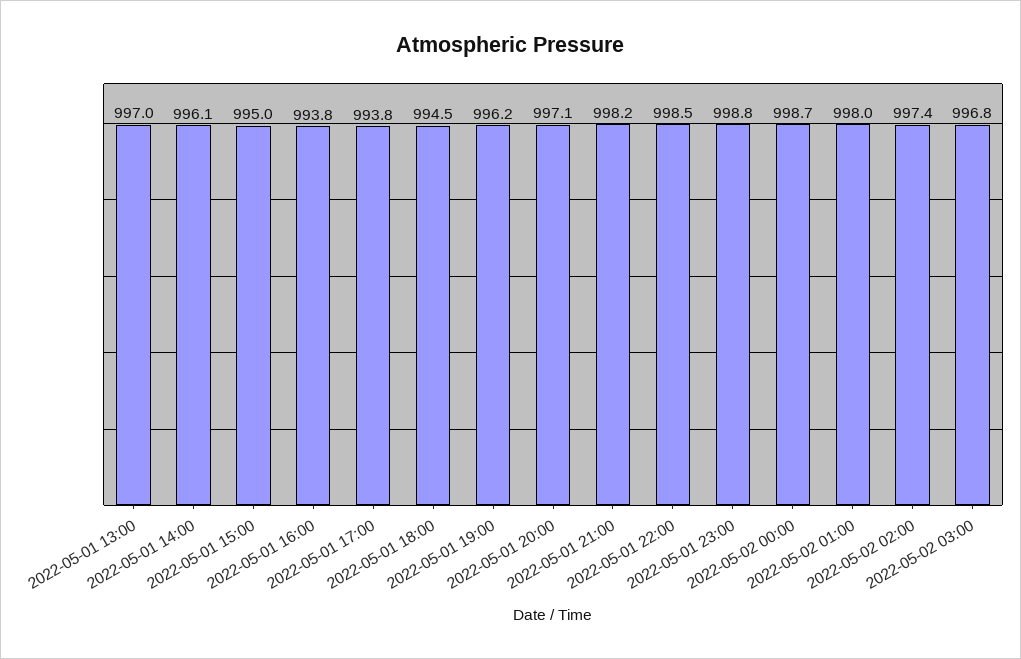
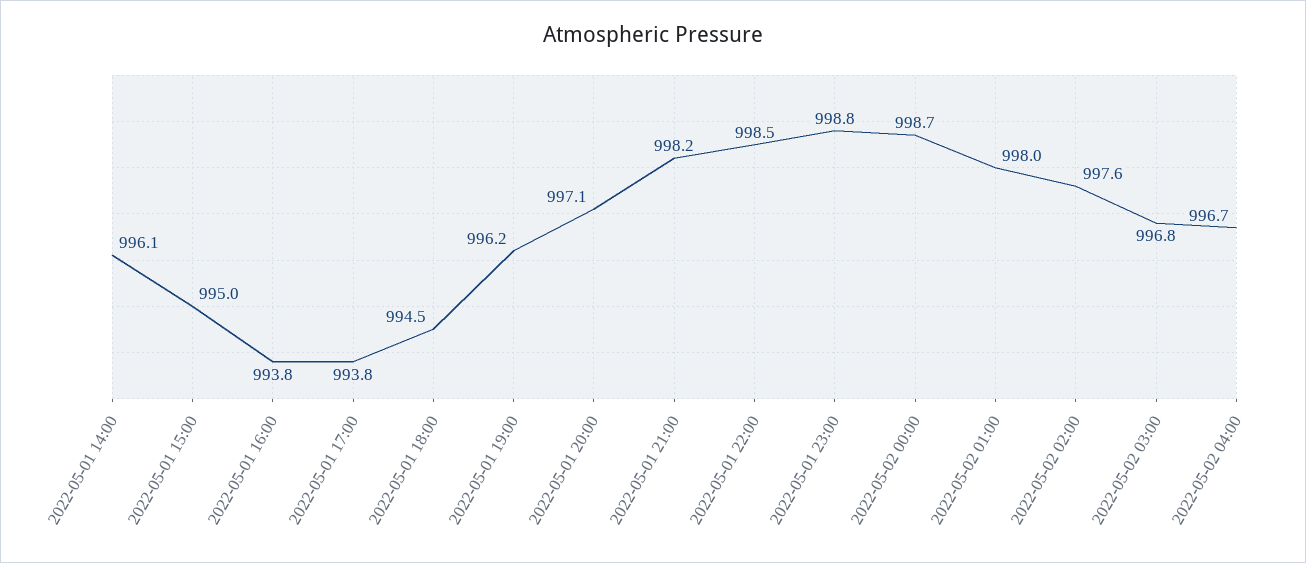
2022-05-01 13:00: 997 -> none
2022-05-02 02:00: 997.4 -> 997.6
2022-05-02 04:00: none -> 996.7

